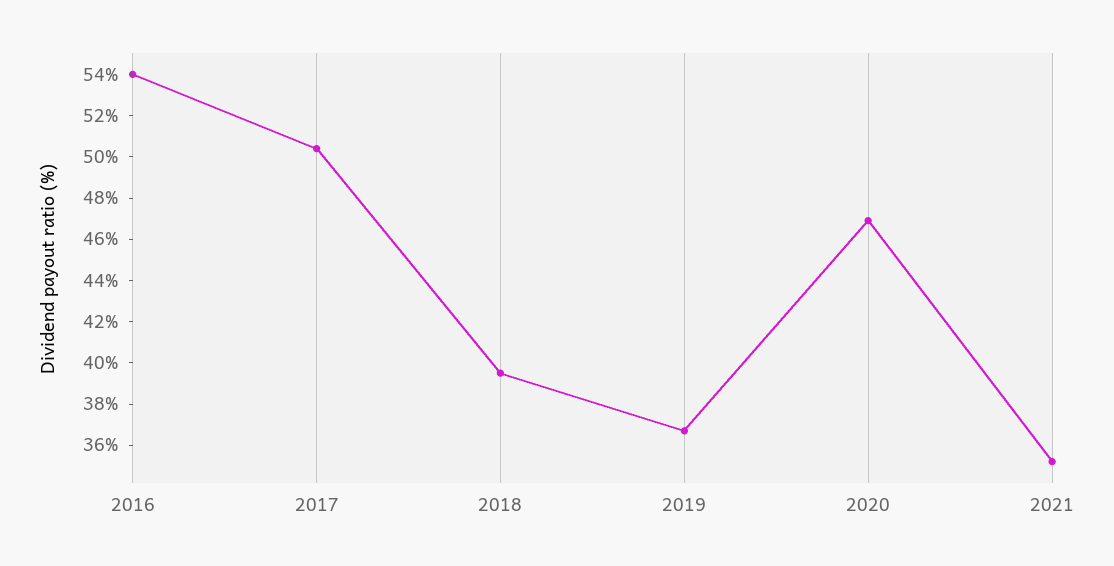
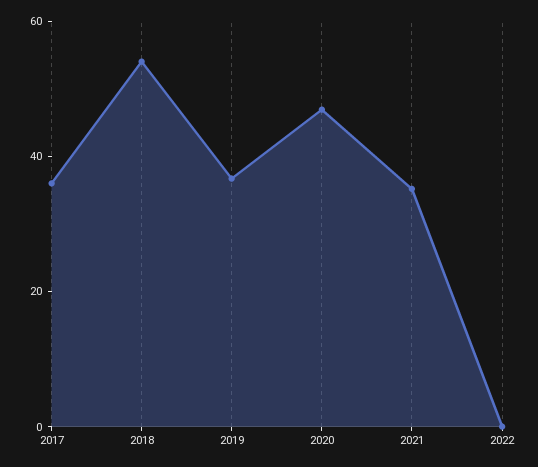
2016: 54 -> none
2017: 50.5 -> 35
2018: 39.5 -> 55
2022: none -> 0

